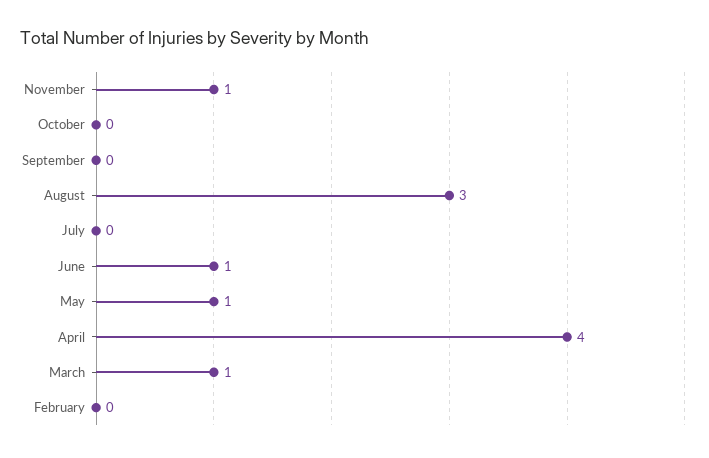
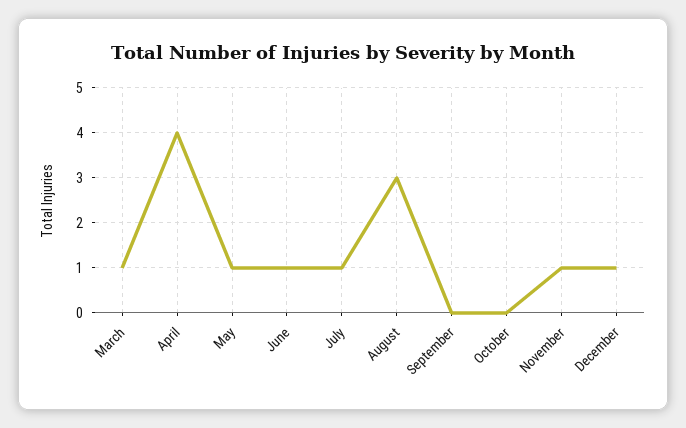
July: 0 -> 1
February: 0 -> none
December: none -> 1

